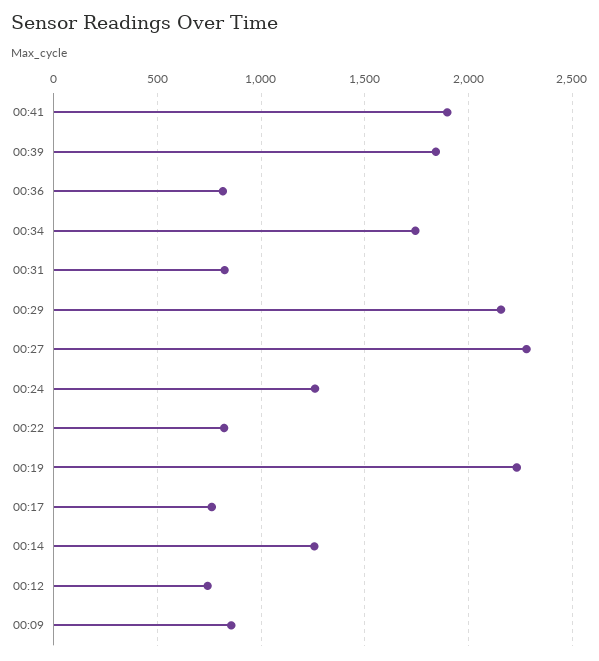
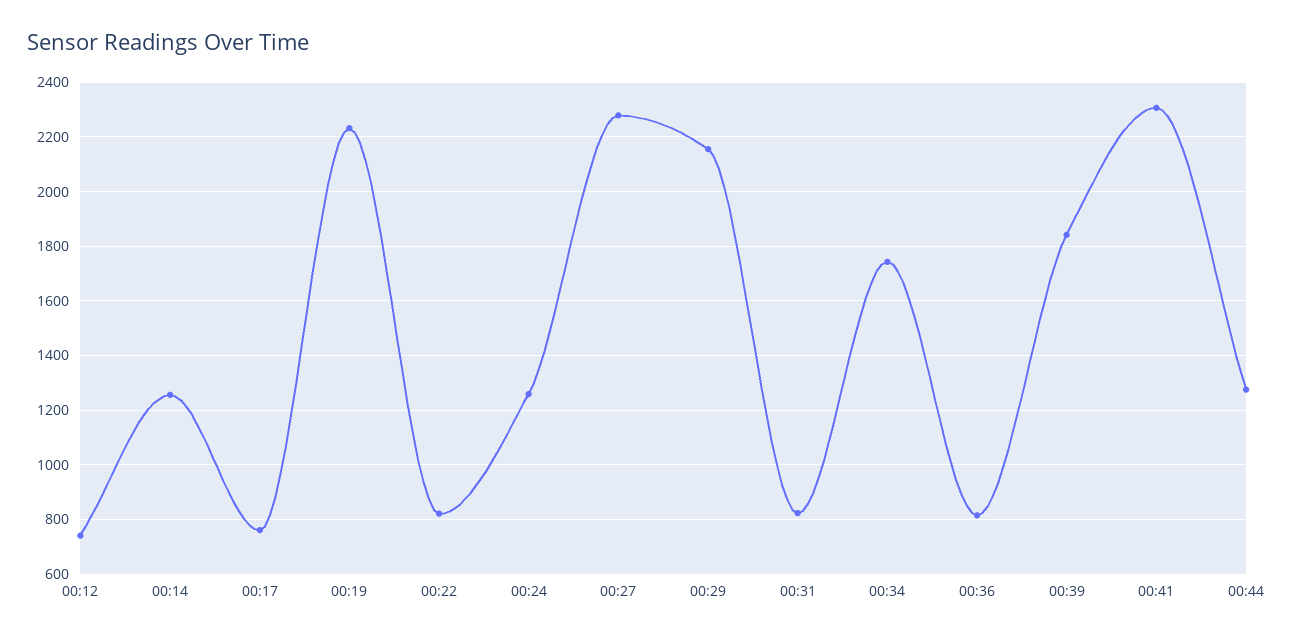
00:41: 1900 -> 2300
00:09: 850 -> none
00:44: none -> 1275

